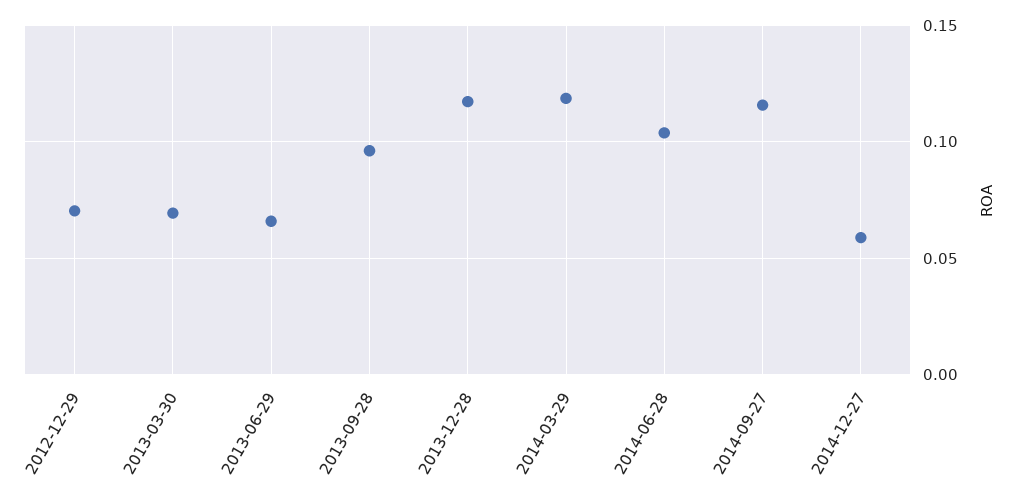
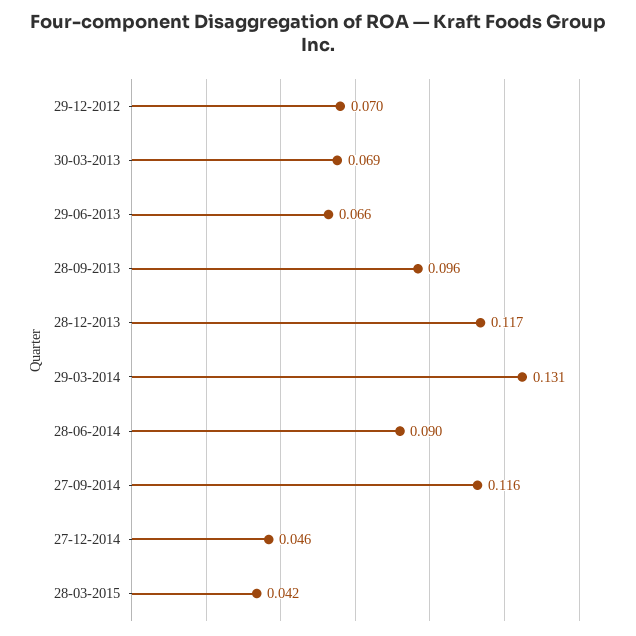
2014-03-29: 0.12 -> 0.131
2014-06-28: 0.105 -> 0.09
2014-12-27: 0.06 -> 0.046
28-03-2015: none -> 0.042

